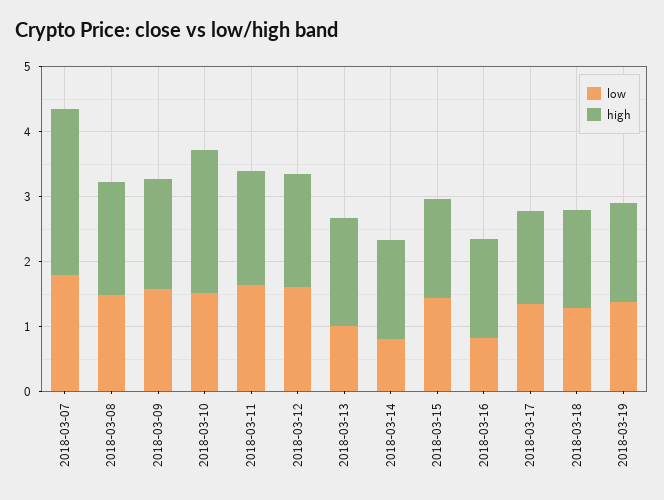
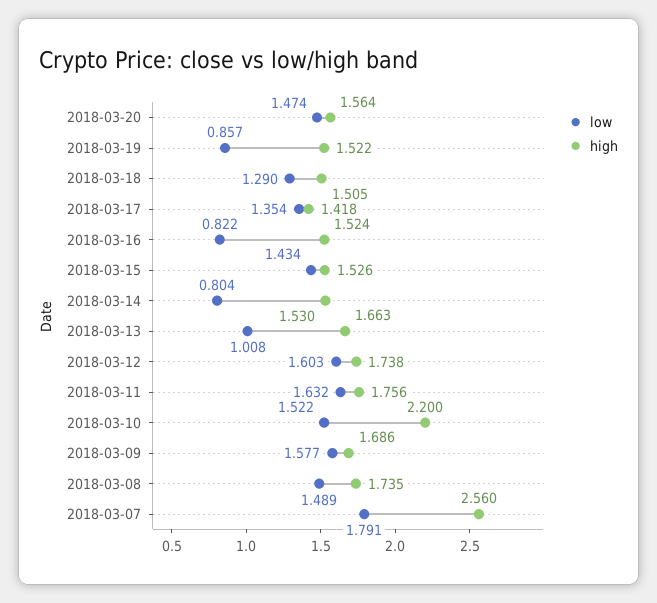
low, 2018-03-19: 1.4 -> 0.857
low, 2018-03-20: none -> 1.474
high, 2018-03-20: none -> 1.564

